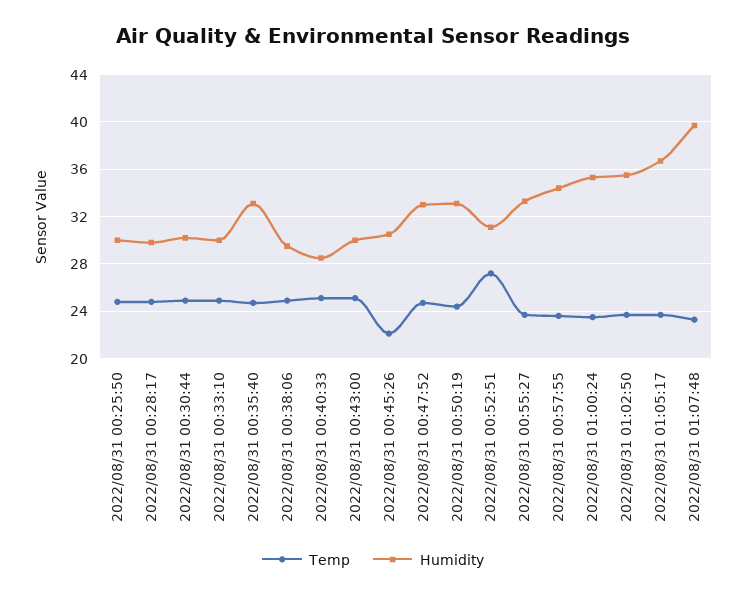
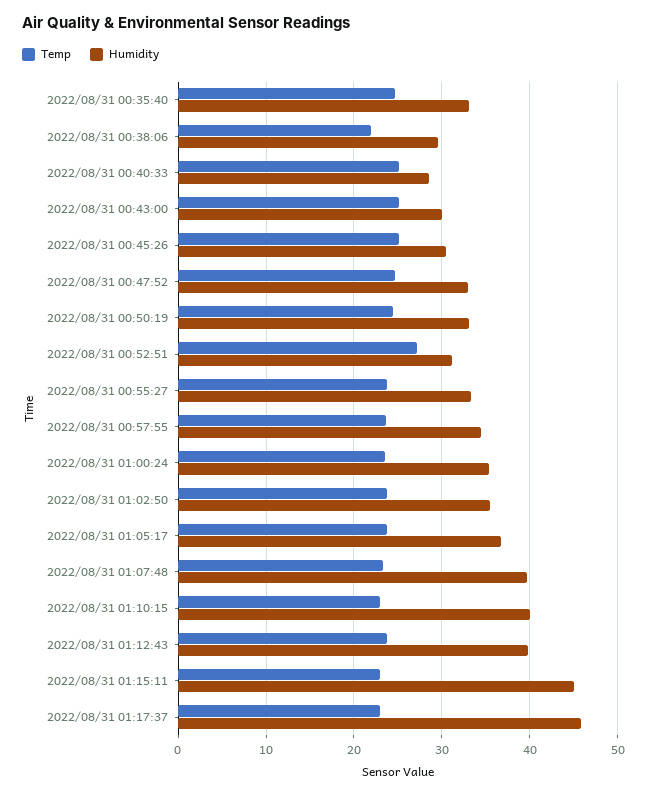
Temp, 2022/08/31 00:25:50: 25 -> none
Humidity, 2022/08/31 00:25:50: 30 -> none
Temp, 2022/08/31 00:28:17: 25 -> none
Humidity, 2022/08/31 00:28:17: 30 -> none
Temp, 2022/08/31 00:30:44: 25 -> none
Humidity, 2022/08/31 00:30:44: 30 -> none
Temp, 2022/08/31 00:33:10: 25 -> none
Humidity, 2022/08/31 00:33:10: 30 -> none
Temp, 2022/08/31 00:38:06: 25 -> 22
Temp, 2022/08/31 00:45:26: 22 -> 25
Temp, 2022/08/31 01:10:15: none -> 23
Humidity, 2022/08/31 01:10:15: none -> 40
Temp, 2022/08/31 01:12:43: none -> 24
Humidity, 2022/08/31 01:12:43: none -> 40
Temp, 2022/08/31 01:15:11: none -> 23
Humidity, 2022/08/31 01:15:11: none -> 45
Temp, 2022/08/31 01:17:37: none -> 23
Humidity, 2022/08/31 01:17:37: none -> 46

